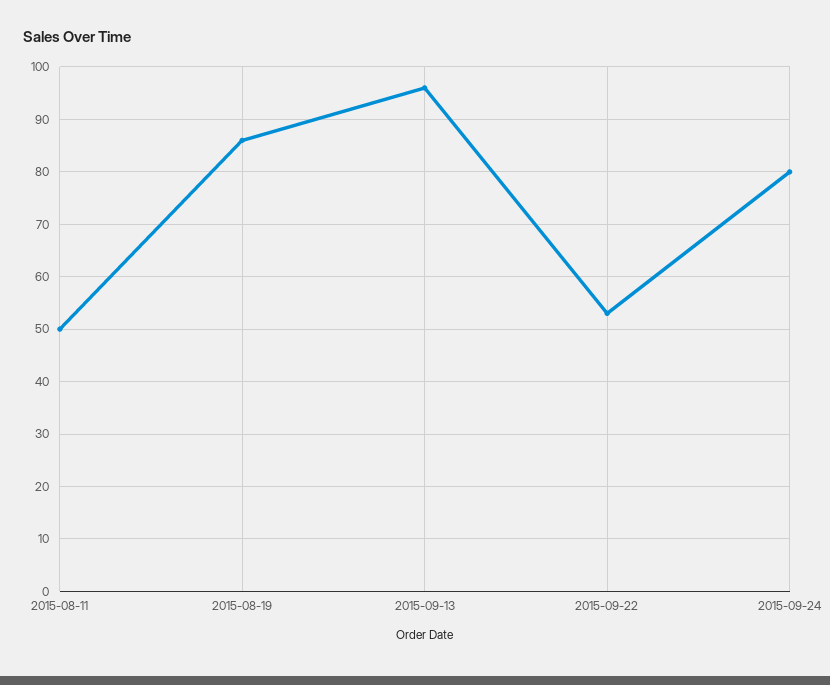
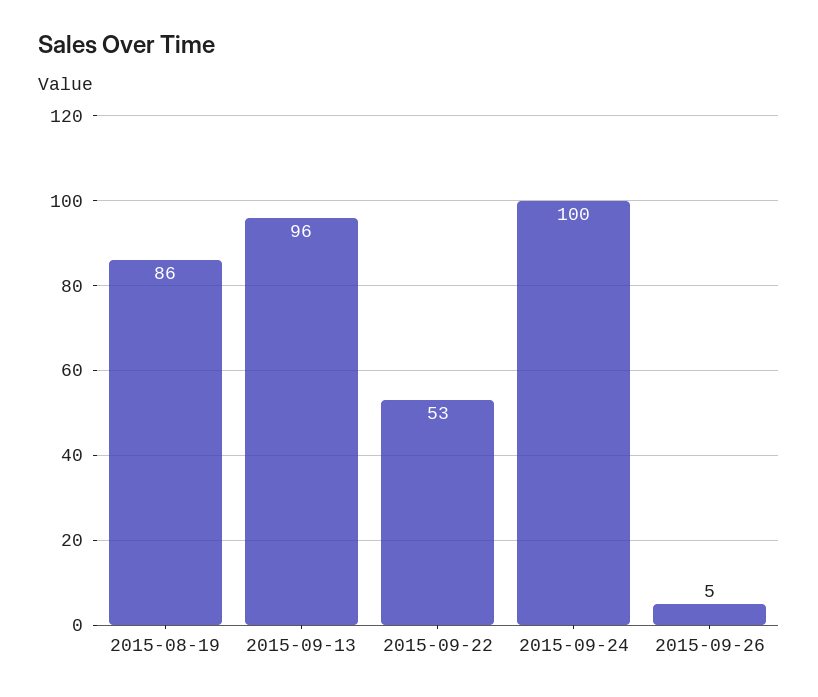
2015-08-11: 50 -> none
2015-09-24: 80 -> 100
2015-09-26: none -> 5

